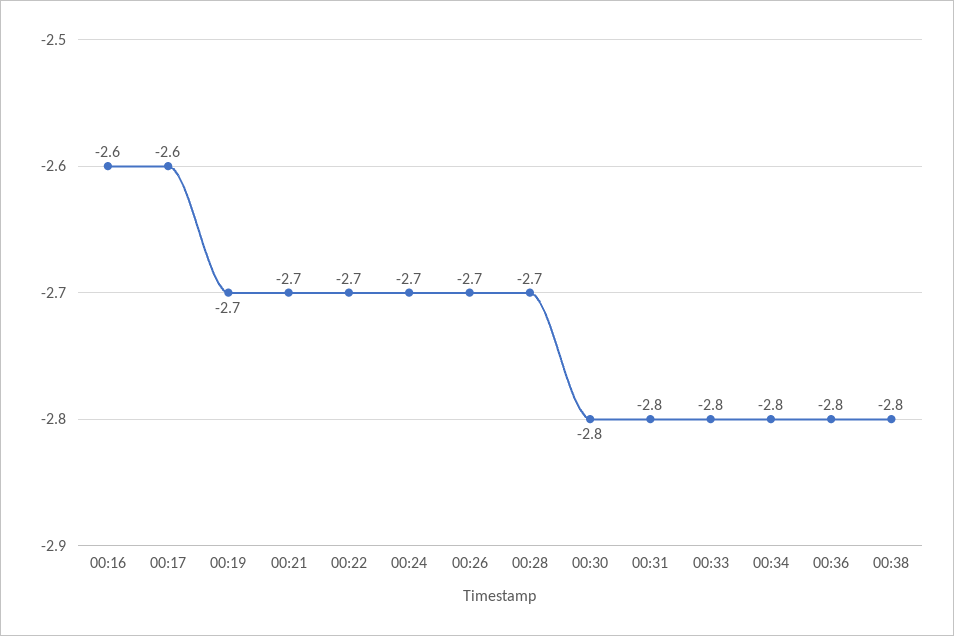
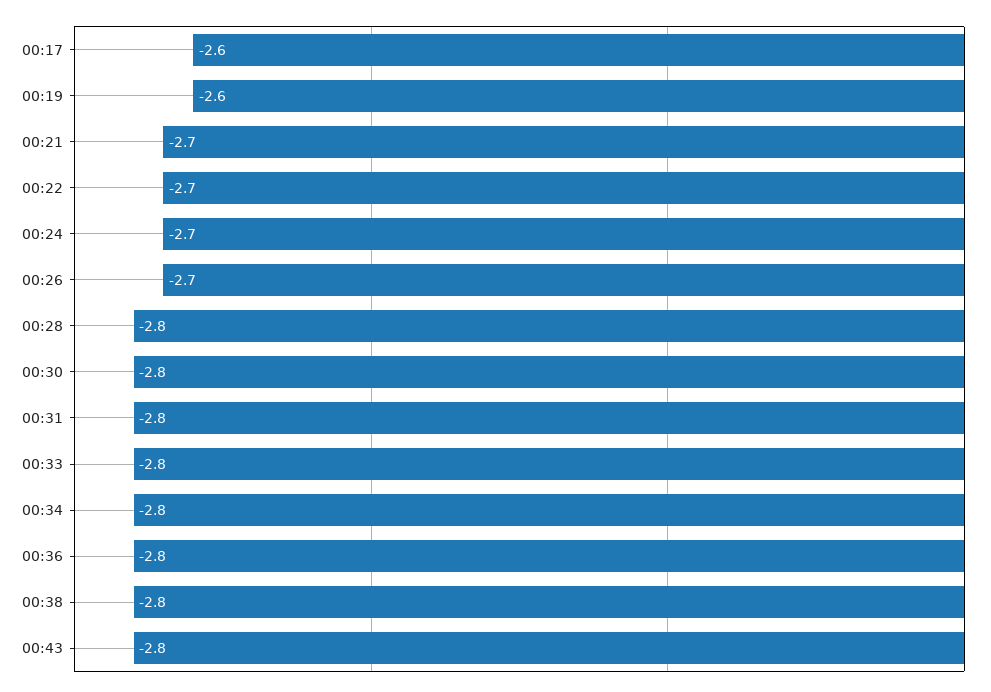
00:16: -2.6 -> none
00:19: -2.7 -> -2.6
00:28: -2.7 -> -2.8
00:43: none -> -2.8

